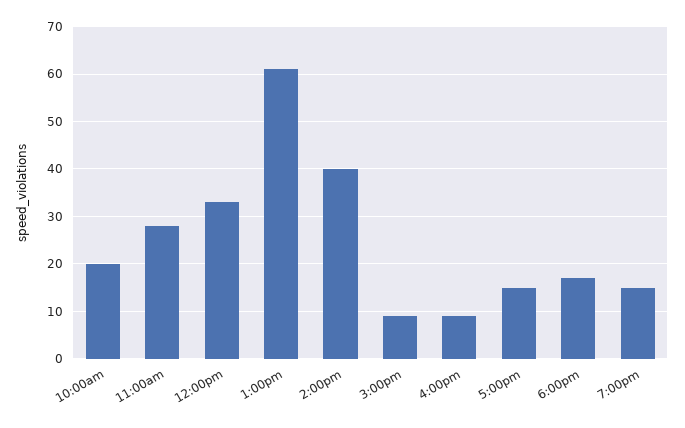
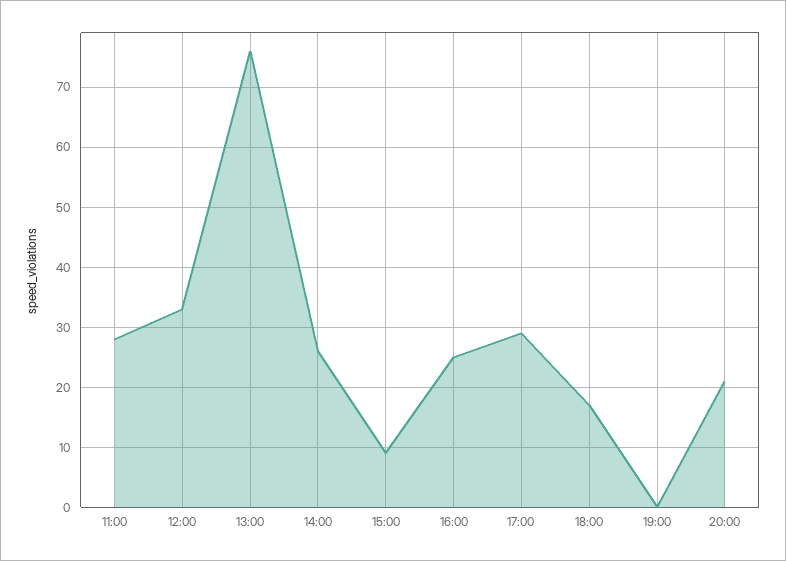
10:00am: 20 -> none
1:00pm: 60 -> 76
2:00pm: 40 -> 26
4:00pm: 10 -> 25
5:00pm: 15 -> 29
7:00pm: 15 -> 0
20:00: none -> 21

